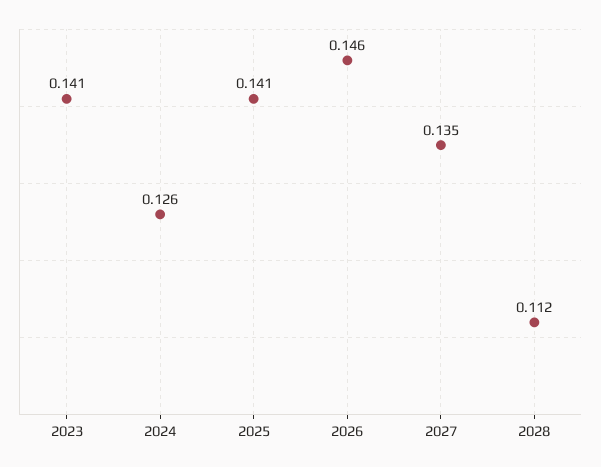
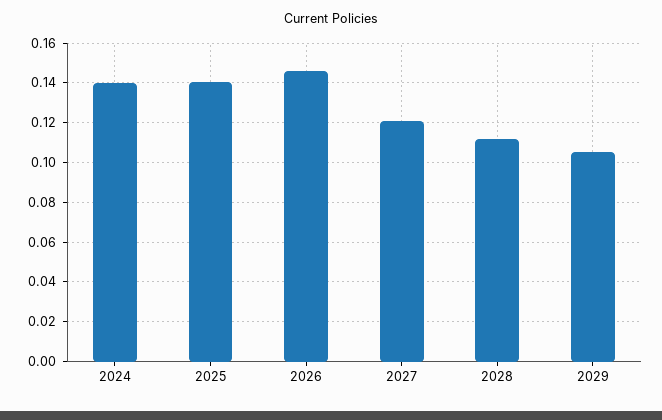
2023: 0.141 -> none
2024: 0.126 -> 0.14
2027: 0.135 -> 0.12
2029: none -> 0.105

